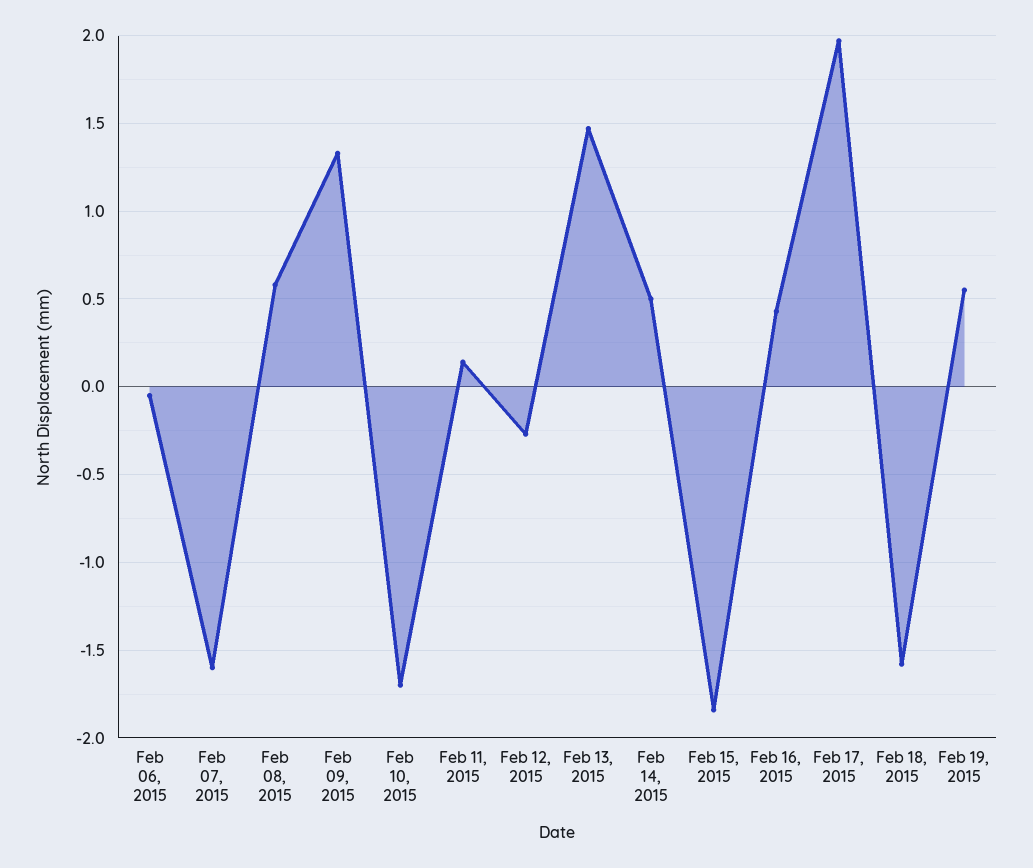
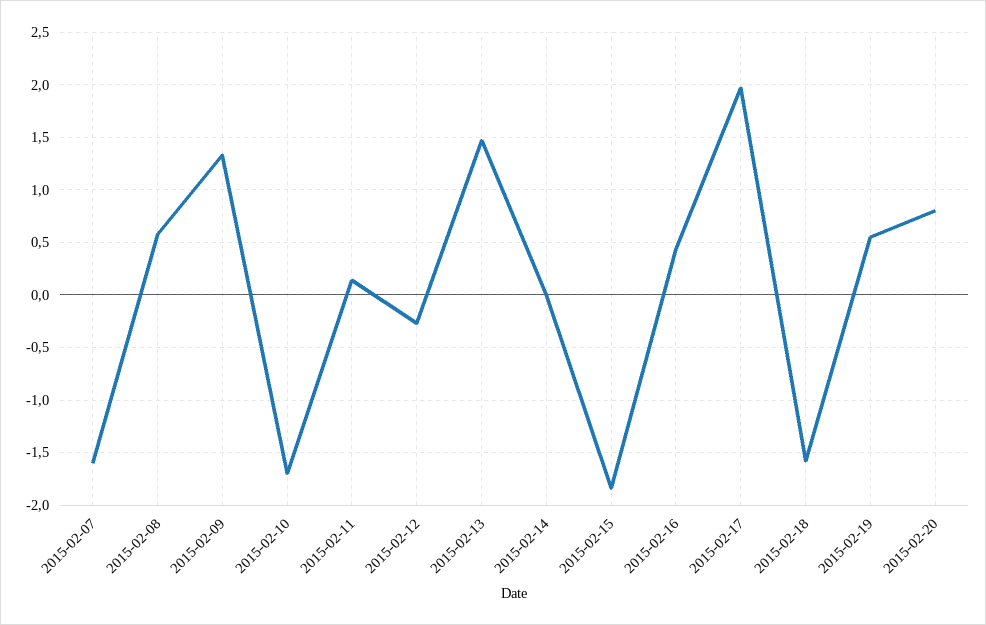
Feb 06, 2015: -0.05 -> none
Feb 14, 2015: 0.5 -> 0
2015-02-20: none -> 0.8

